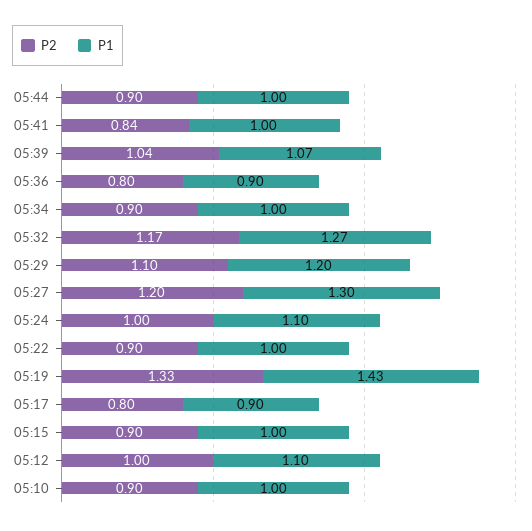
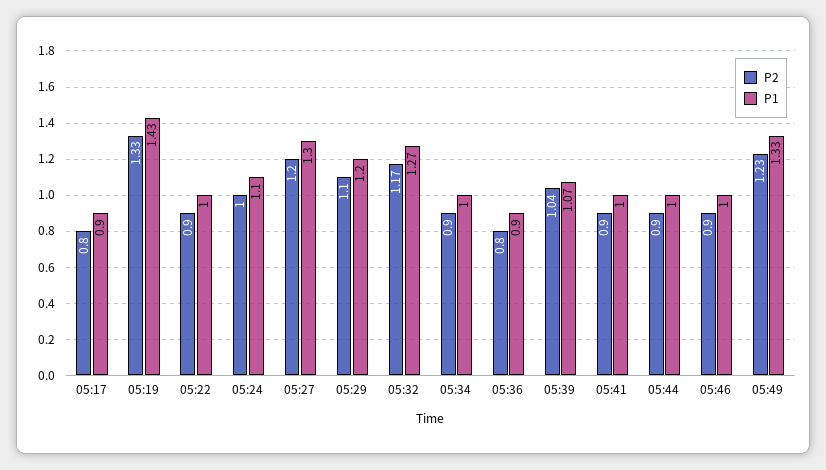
P2, 05:41: 0.84 -> 0.9
P2, 05:15: 0.9 -> none
P1, 05:15: 1 -> none
P2, 05:12: 1 -> none
P1, 05:12: 1.1 -> none
P2, 05:10: 0.9 -> none
P1, 05:10: 1 -> none
P2, 05:46: none -> 0.9
P1, 05:46: none -> 1
P2, 05:49: none -> 1.23
P1, 05:49: none -> 1.33

